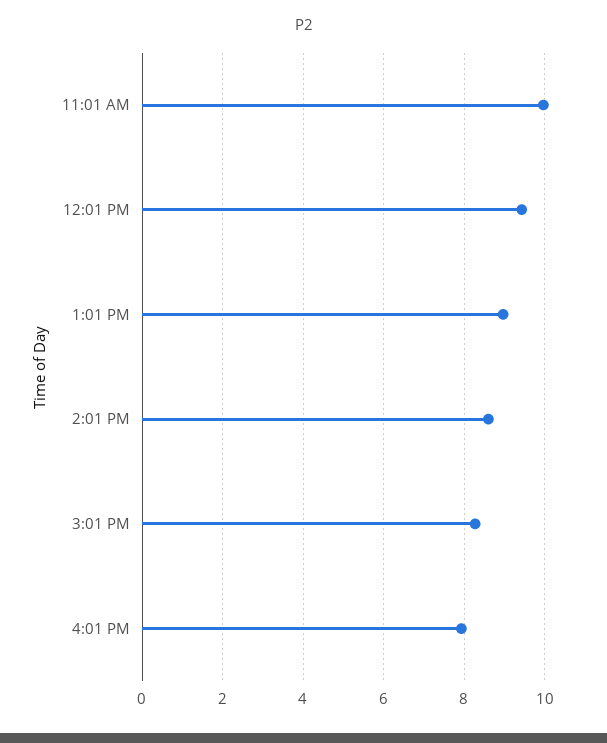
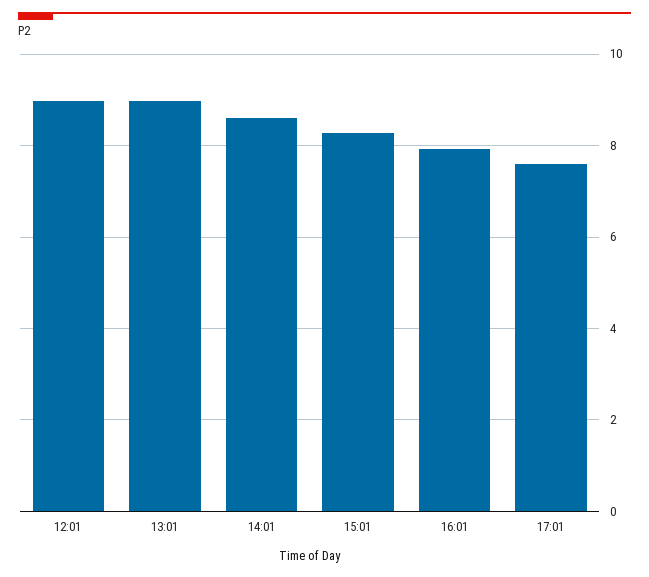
11:01 AM: 10 -> none
12:01 PM: 9.4 -> 9
17:01: none -> 7.6

